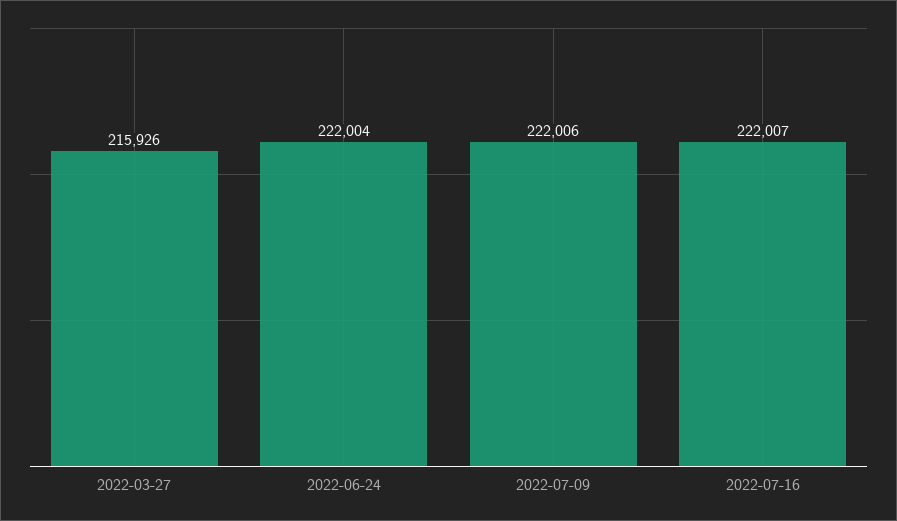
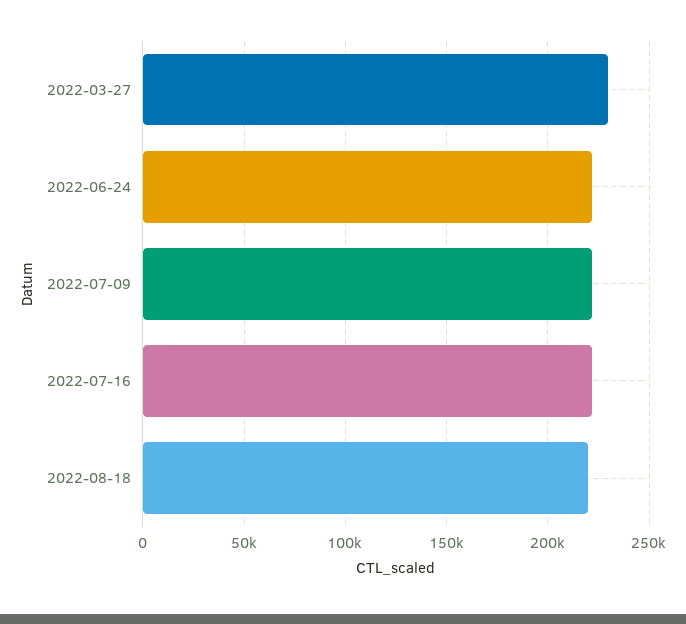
2022-03-27: 215926 -> 230000
2022-08-18: none -> 220000

